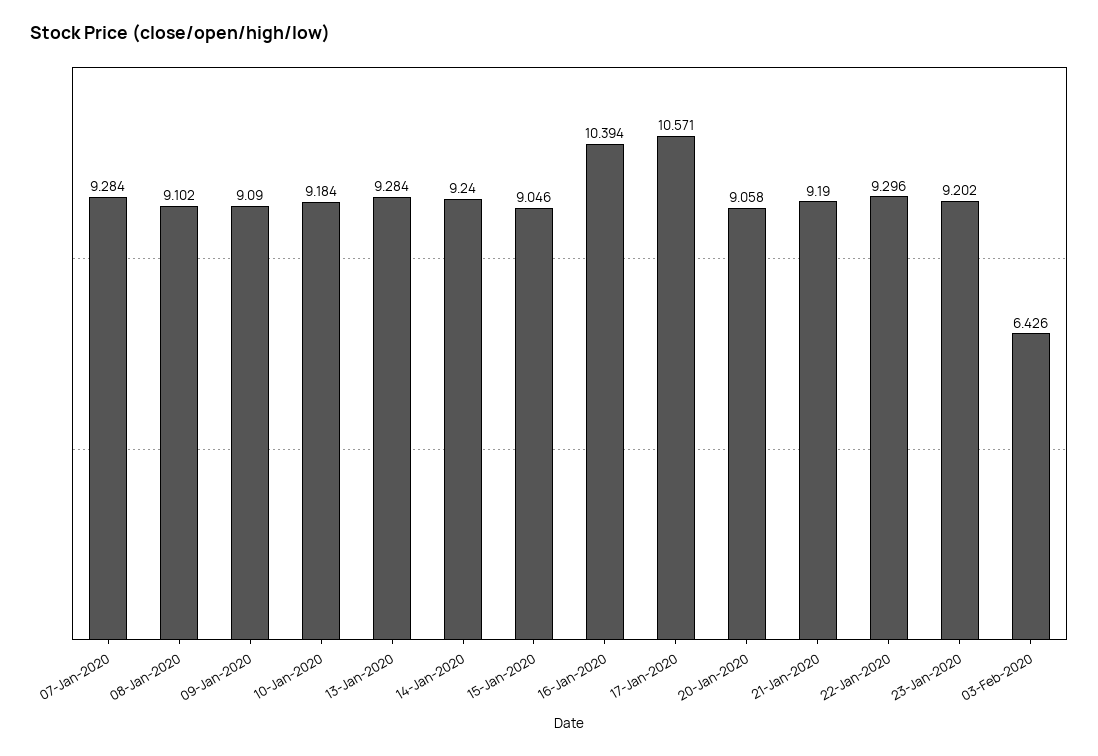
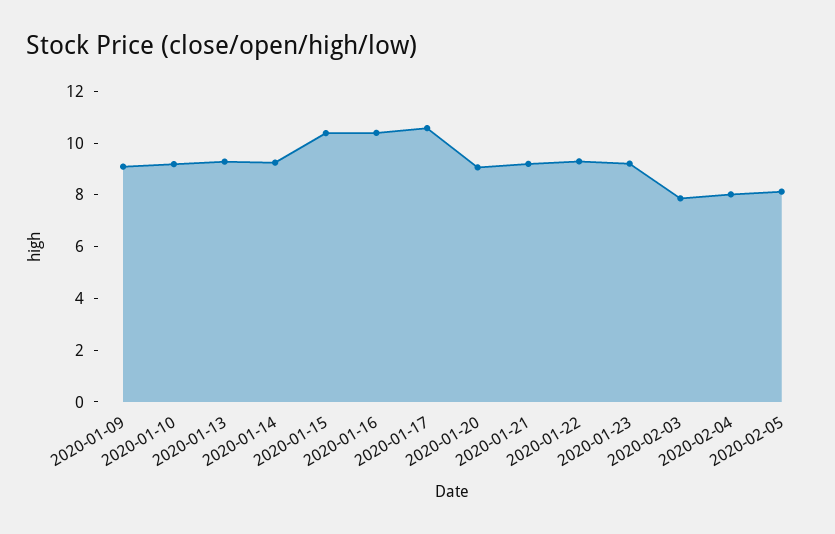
07-Jan-2020: 9.284 -> none
08-Jan-2020: 9.102 -> none
15-Jan-2020: 9.046 -> 10.5
03-Feb-2020: 6.426 -> 8
2020-02-04: none -> 8
2020-02-05: none -> 8

